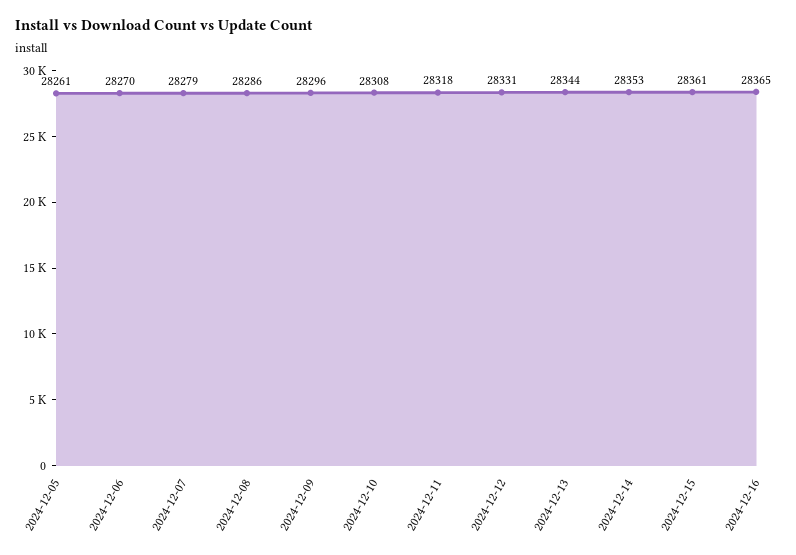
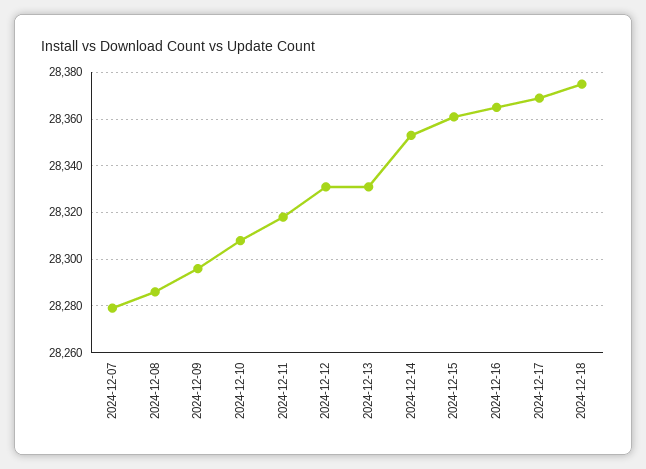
2024-12-05: 28261 -> none
2024-12-06: 28270 -> none
2024-12-13: 28344 -> 28330
2024-12-17: none -> 28370
2024-12-18: none -> 28375

